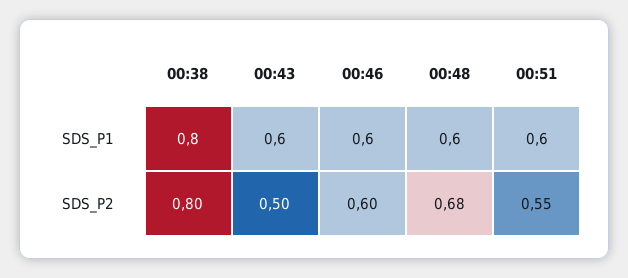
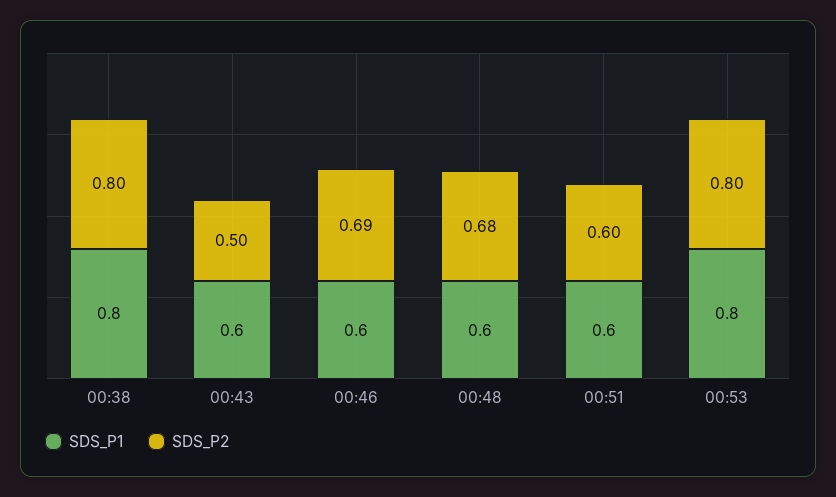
SDS_P2, 00:46: 0.6 -> 0.69
SDS_P2, 00:51: 0.55 -> 0.6
SDS_P1, 00:53: none -> 0.8
SDS_P2, 00:53: none -> 0.8

